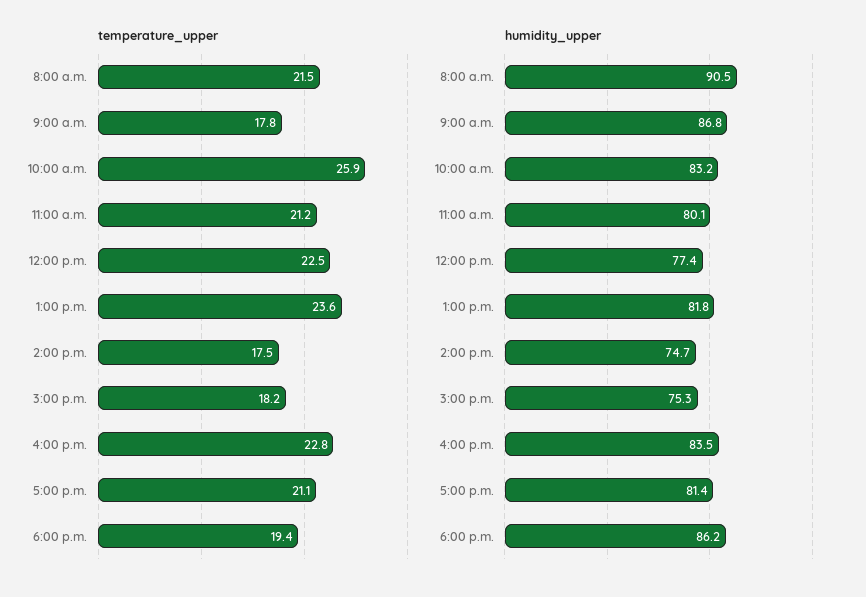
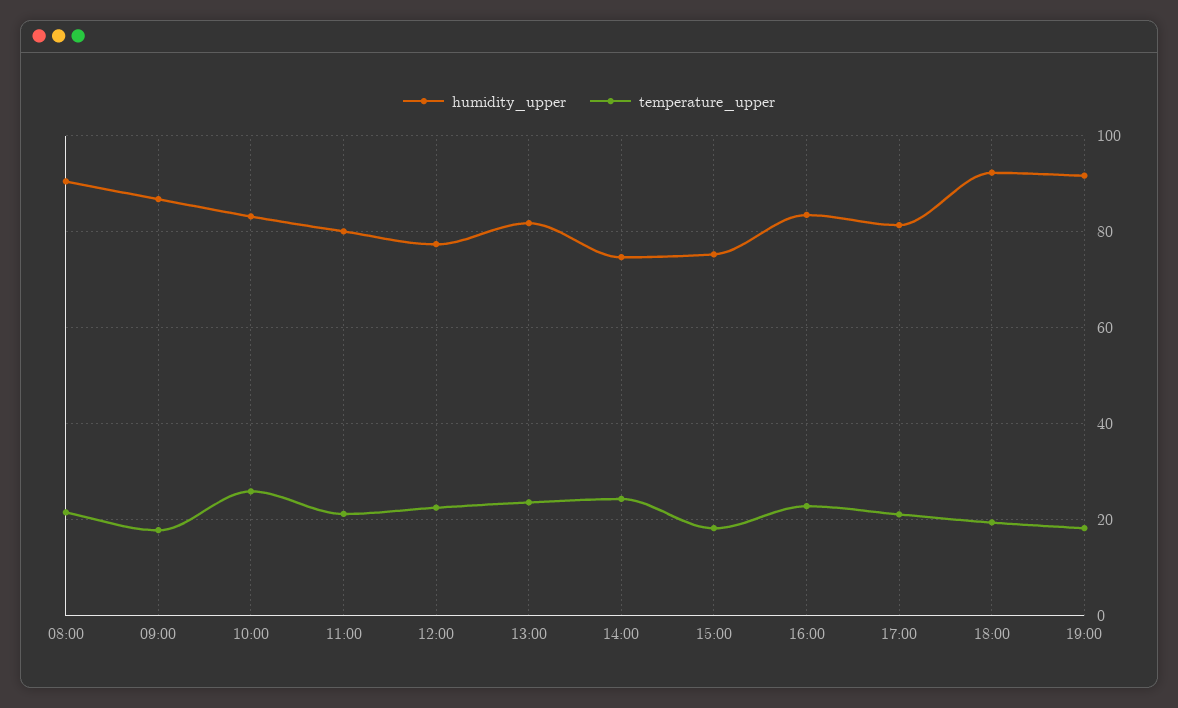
temperature_upper, 2:00 p.m.: 17.5 -> 24
humidity_upper, 6:00 p.m.: 86.2 -> 92
humidity_upper, 19:00: none -> 92
temperature_upper, 19:00: none -> 18

